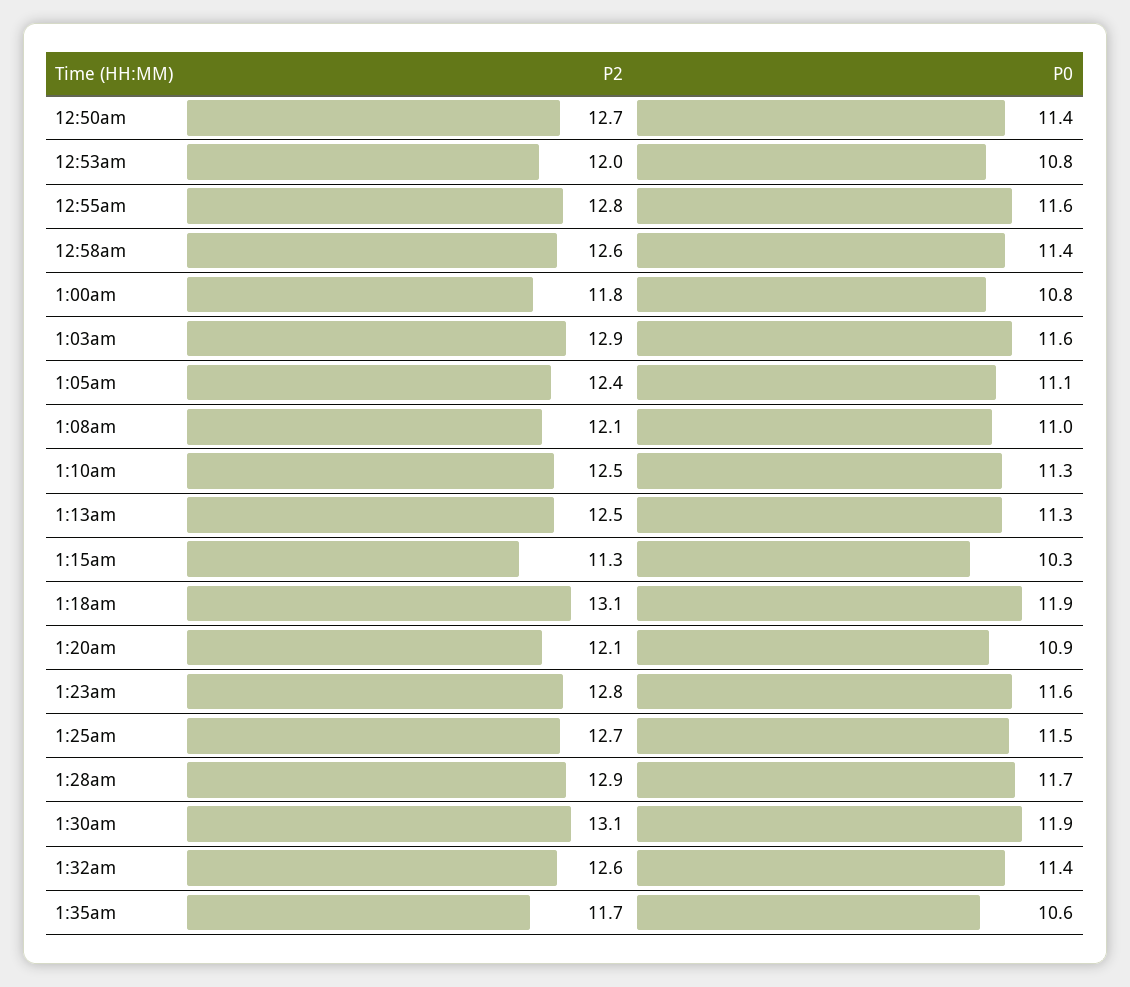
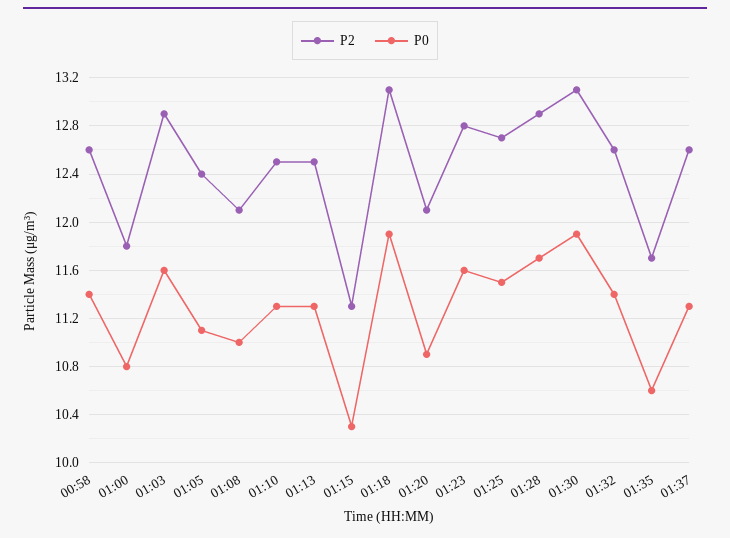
P2, 12:50am: 12.7 -> none
P0, 12:50am: 11.4 -> none
P2, 12:53am: 12 -> none
P0, 12:53am: 10.8 -> none
P2, 12:55am: 12.8 -> none
P0, 12:55am: 11.6 -> none
P2, 01:37: none -> 12.6
P0, 01:37: none -> 11.3

